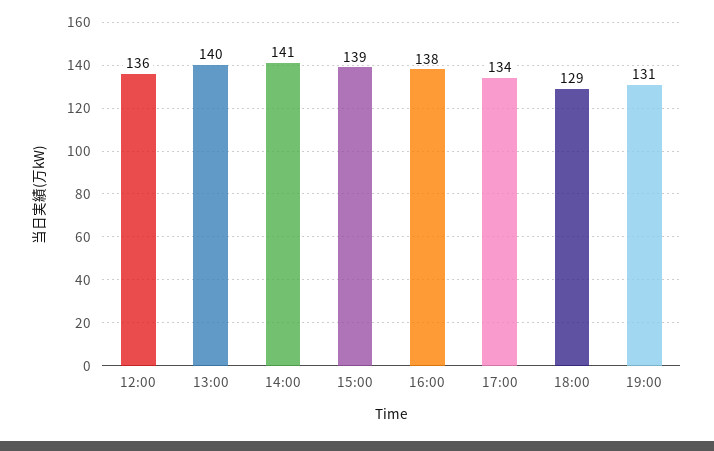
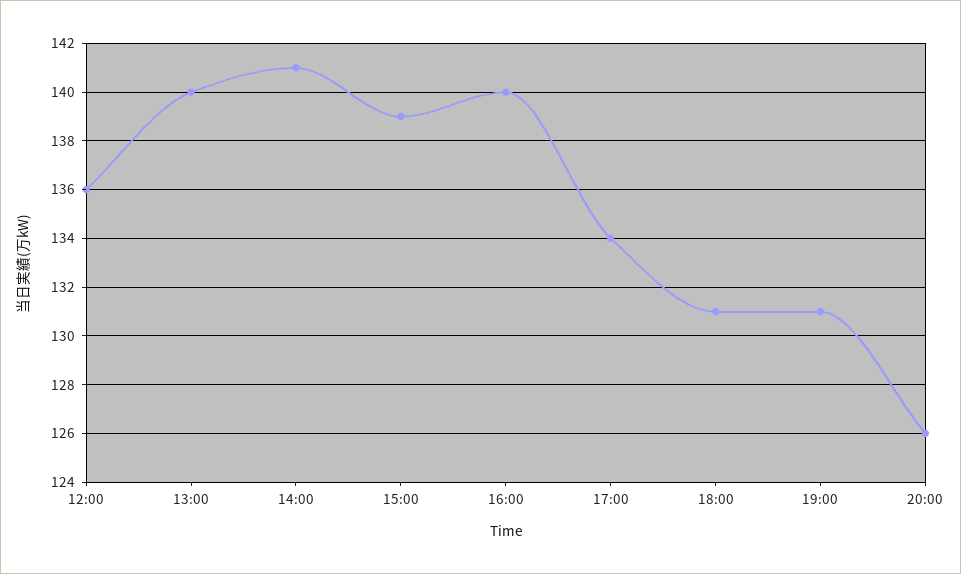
16:00: 138 -> 140
18:00: 129 -> 131
20:00: none -> 126

